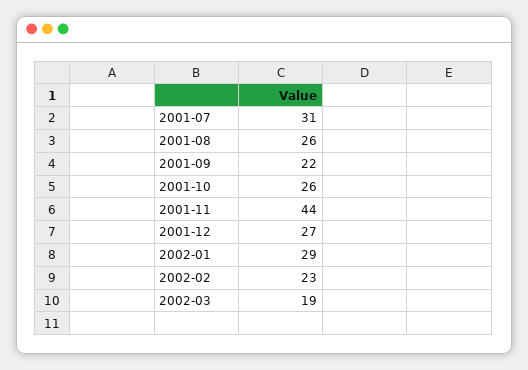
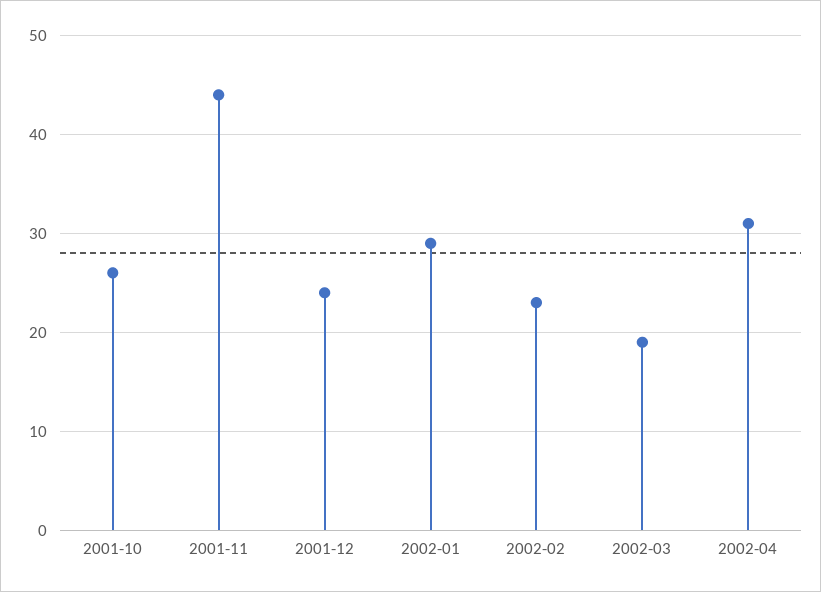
2001-07: 31 -> none
2001-08: 26 -> none
2001-09: 22 -> none
2001-12: 27 -> 24
2002-04: none -> 31

